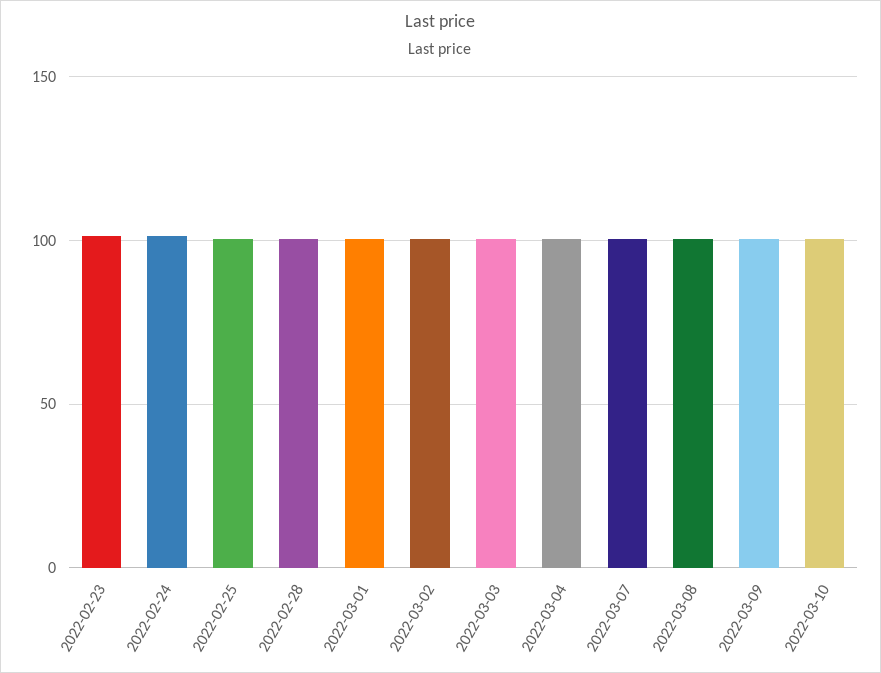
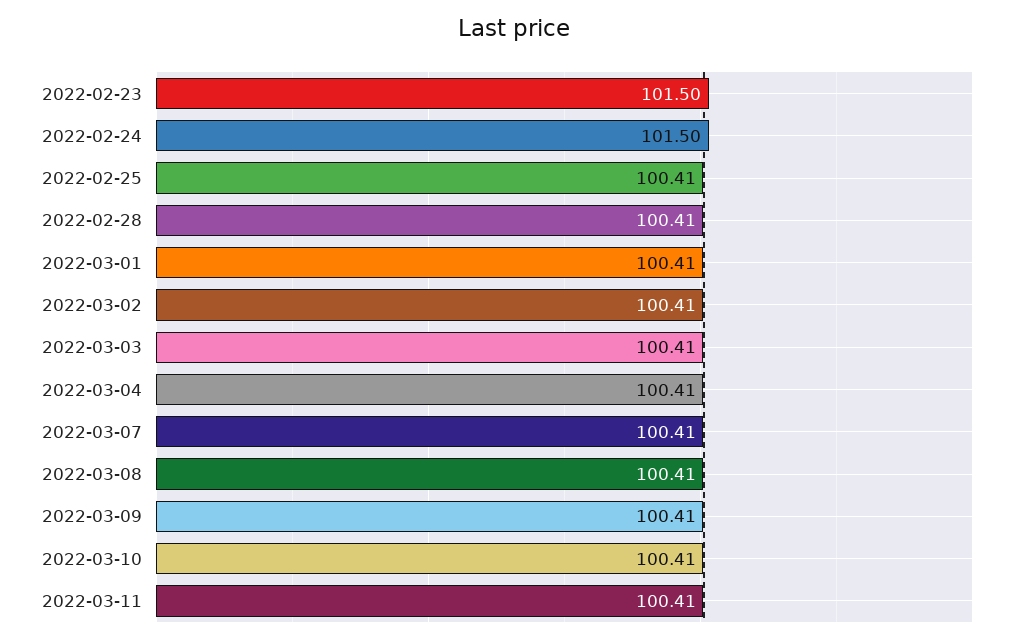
2022-03-11: none -> 100.41

